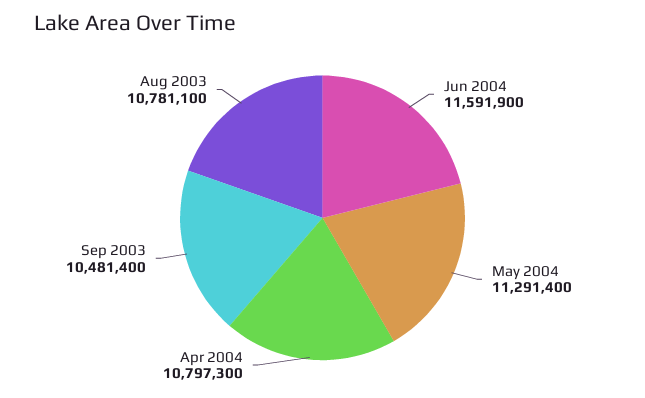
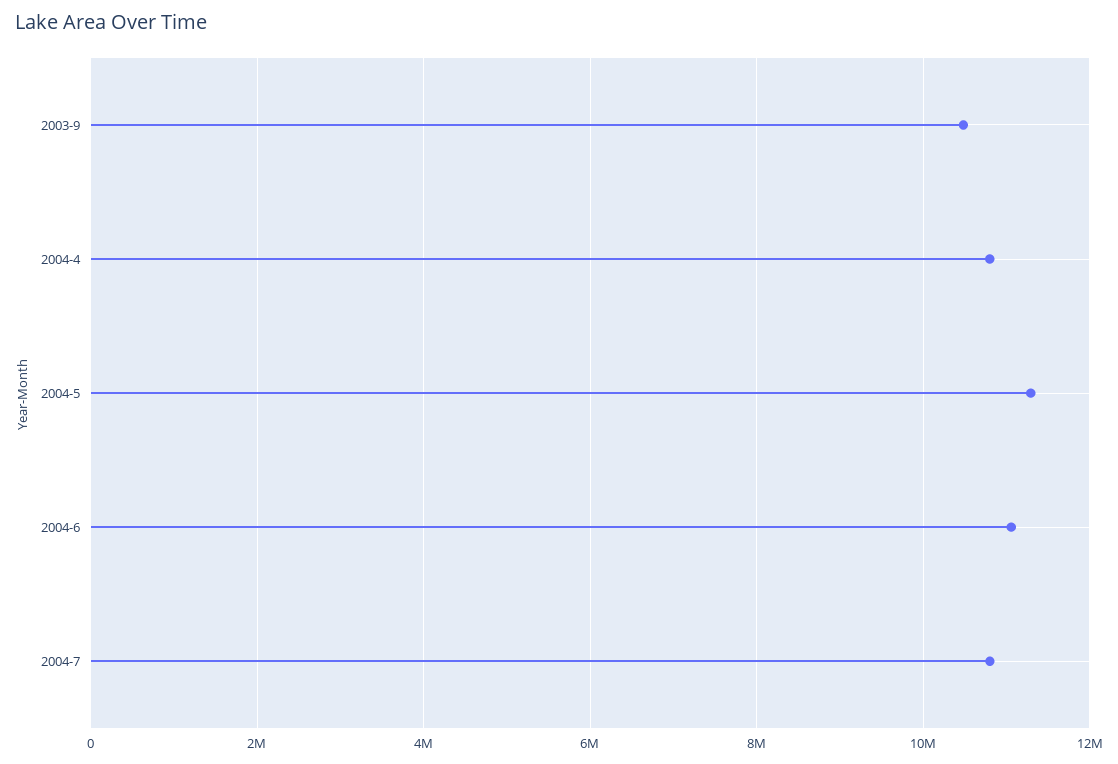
Jun 2004: 11591900 -> 11000000
Aug 2003: 10781100 -> none
2004-7: none -> 10800000

